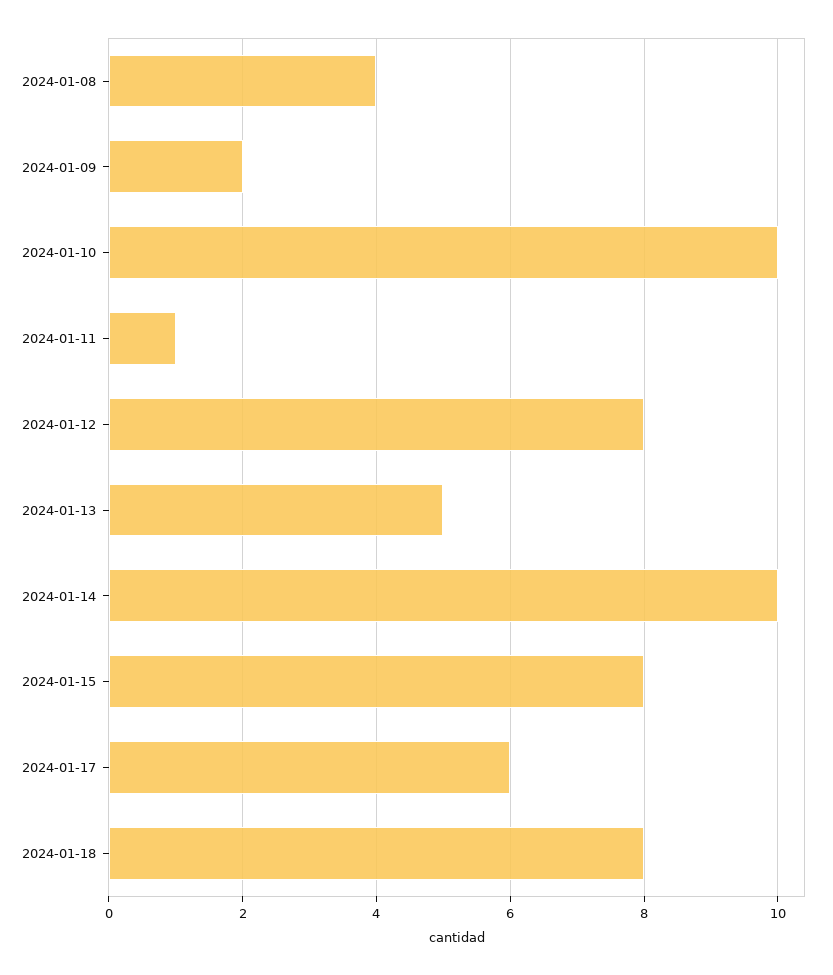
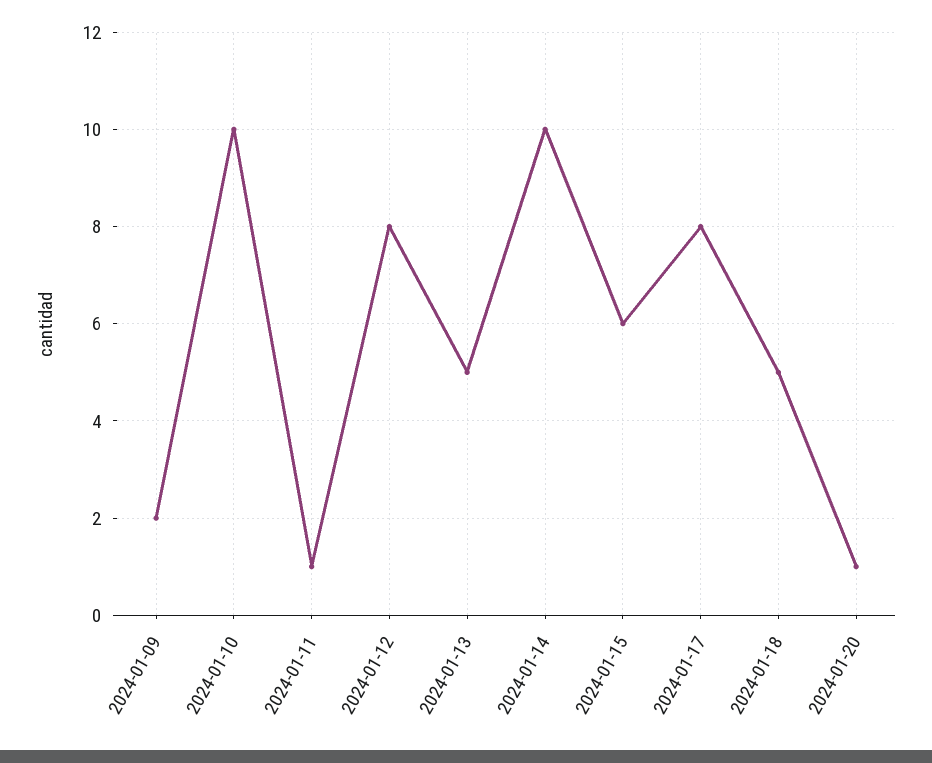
2024-01-08: 4 -> none
2024-01-15: 8 -> 6
2024-01-17: 6 -> 8
2024-01-18: 8 -> 5
2024-01-20: none -> 1

